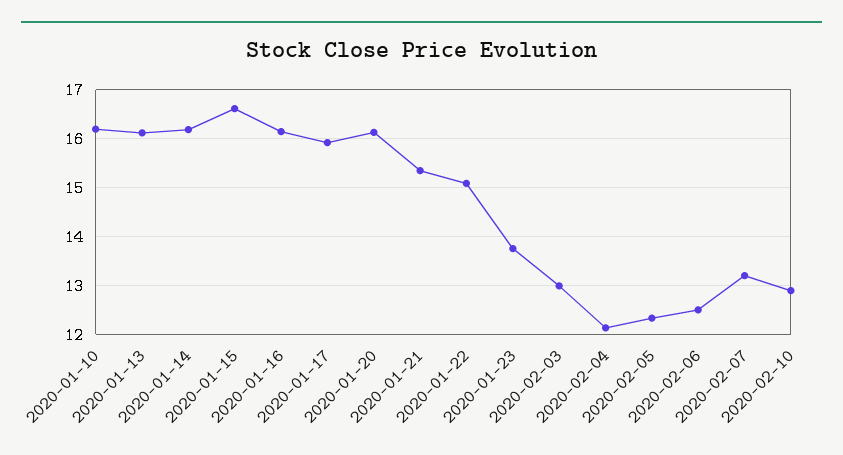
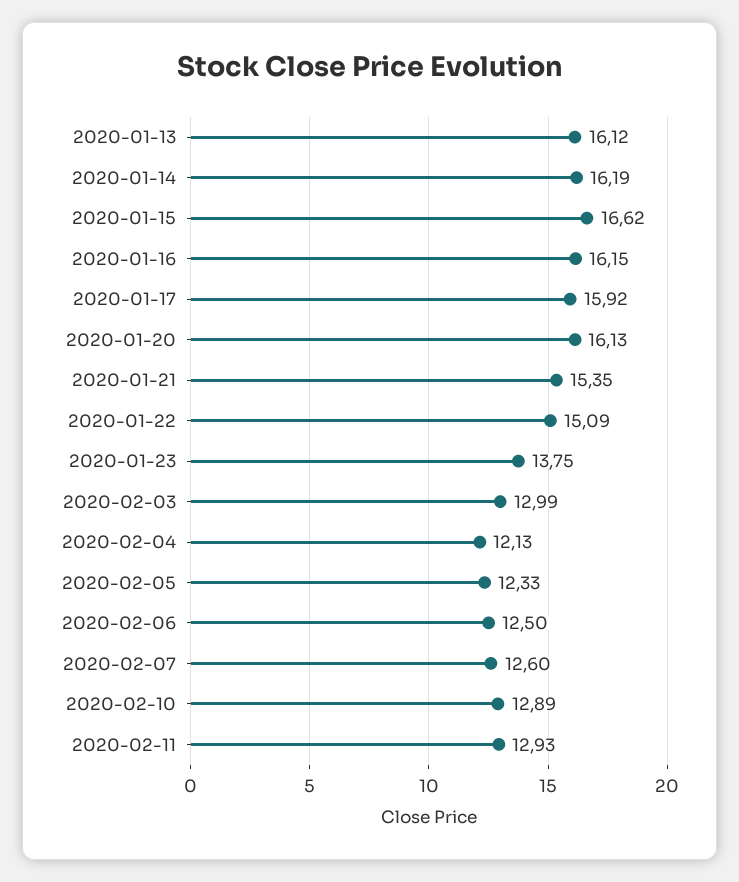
2020-01-10: 16.2 -> none
2020-02-07: 13.2 -> 12.6
2020-02-11: none -> 12.93

